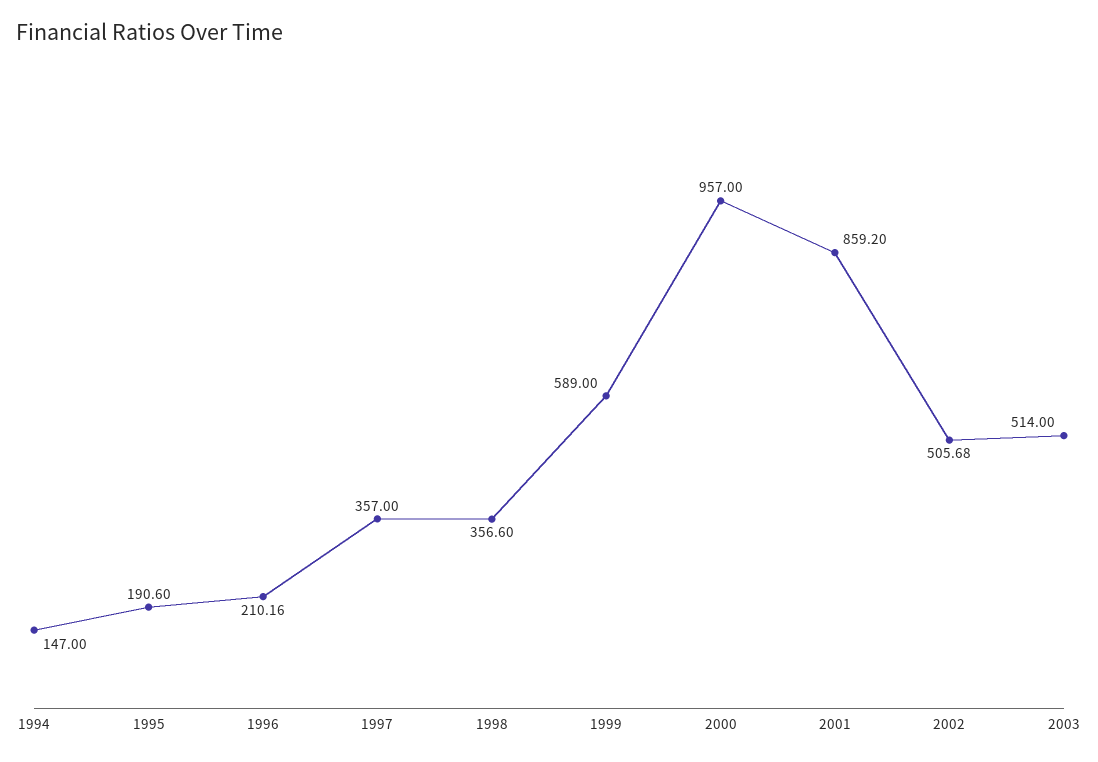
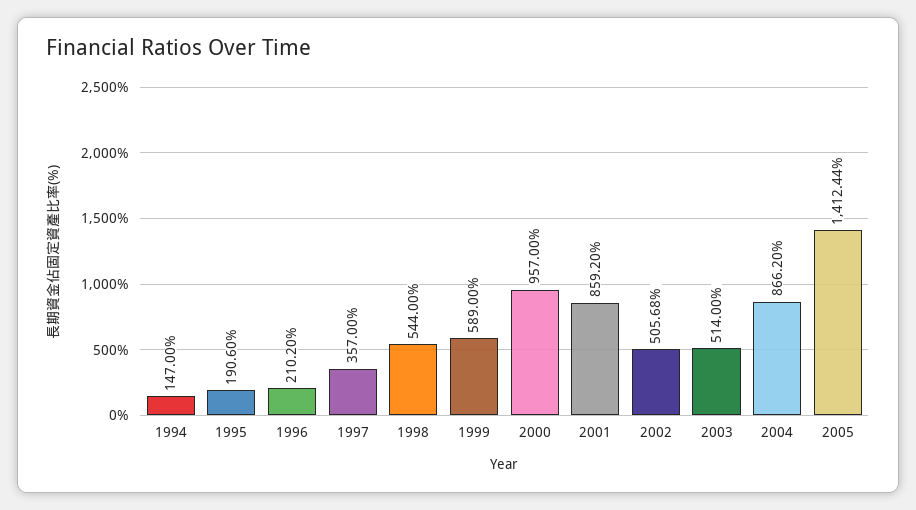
1996: 210.16 -> 210.2
1998: 356.6 -> 544
2004: none -> 866.2
2005: none -> 1412.44

